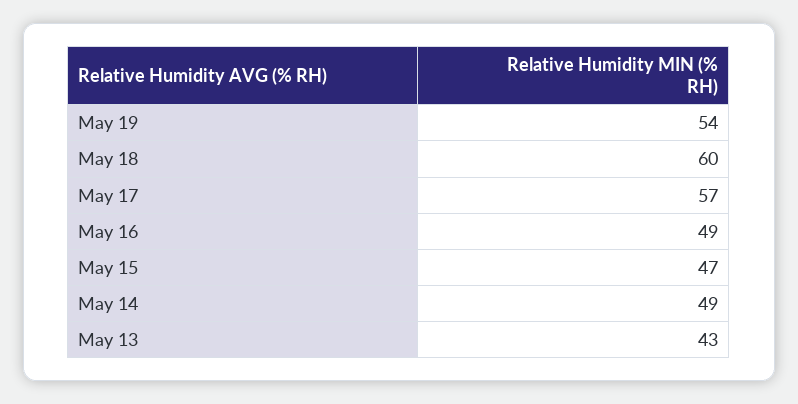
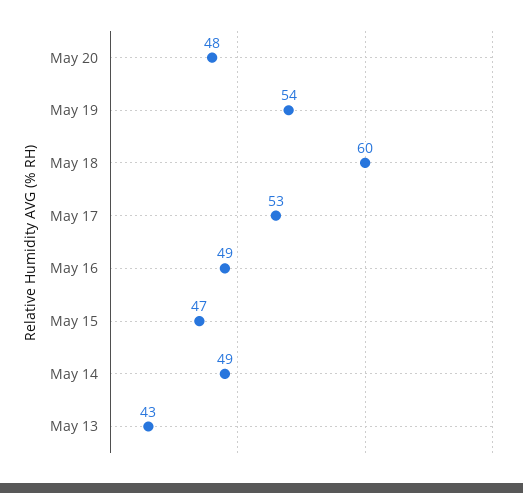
May 17: 57 -> 53
May 20: none -> 48

